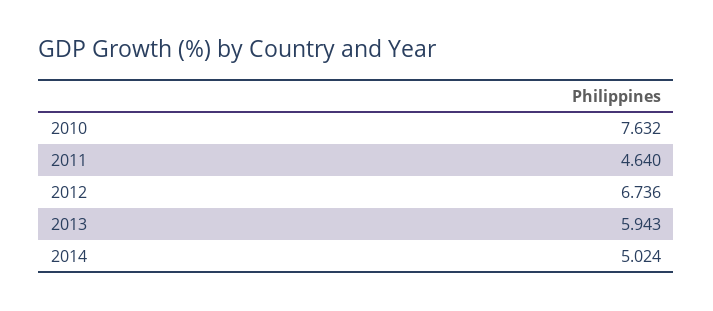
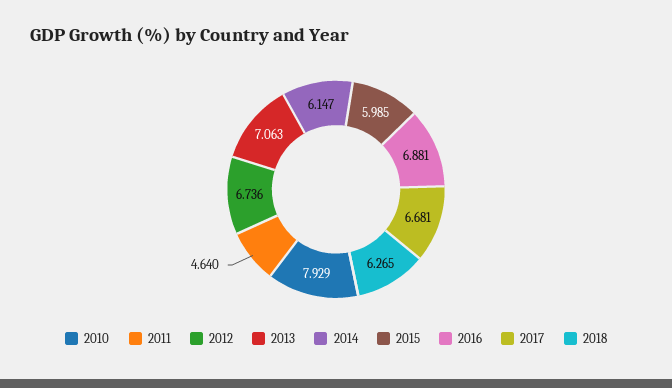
2010: 7.632 -> 7.929
2013: 5.943 -> 7.063
2014: 5.024 -> 6.147
2015: none -> 5.985
2016: none -> 6.881
2017: none -> 6.681
2018: none -> 6.265

